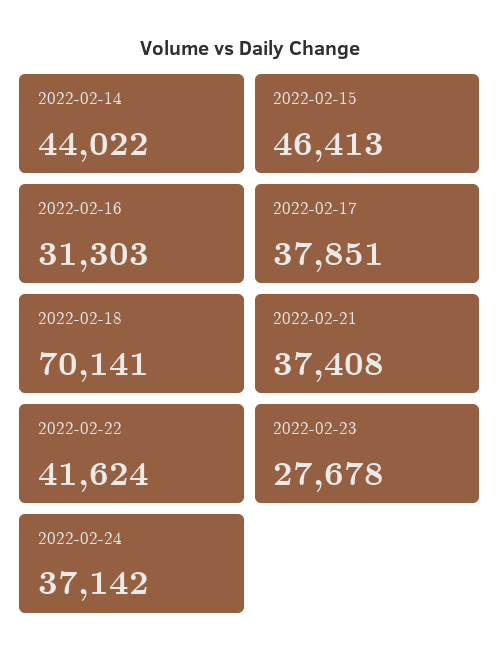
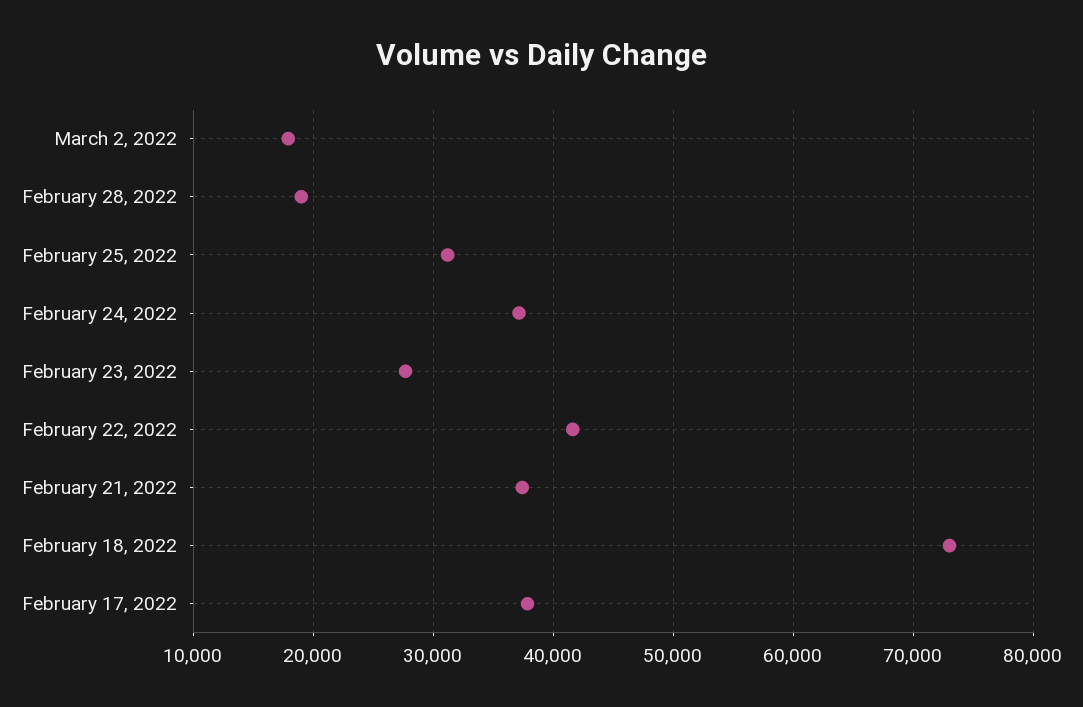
2022-02-14: 44022 -> none
2022-02-15: 46413 -> none
2022-02-16: 31303 -> none
2022-02-18: 70141 -> 73000
March 2, 2022: none -> 18000
February 28, 2022: none -> 19000
February 25, 2022: none -> 31000

